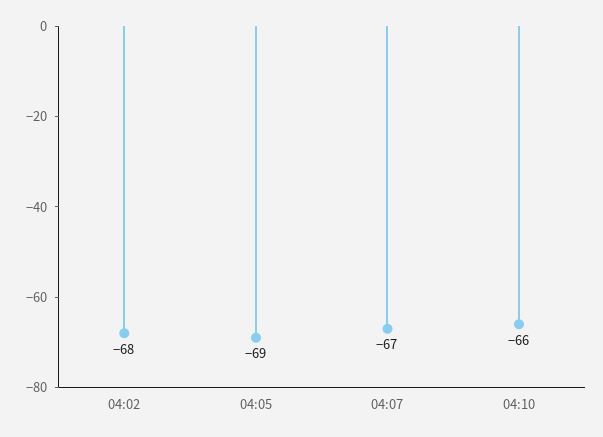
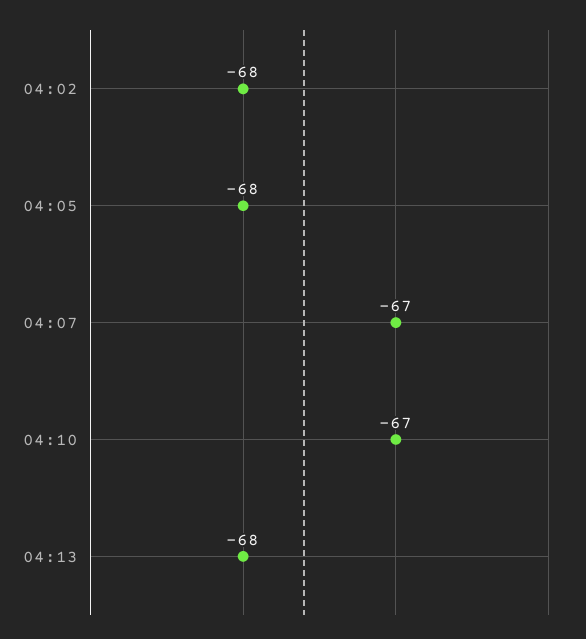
04:05: -69 -> -68
04:10: -66 -> -67
04:13: none -> -68

